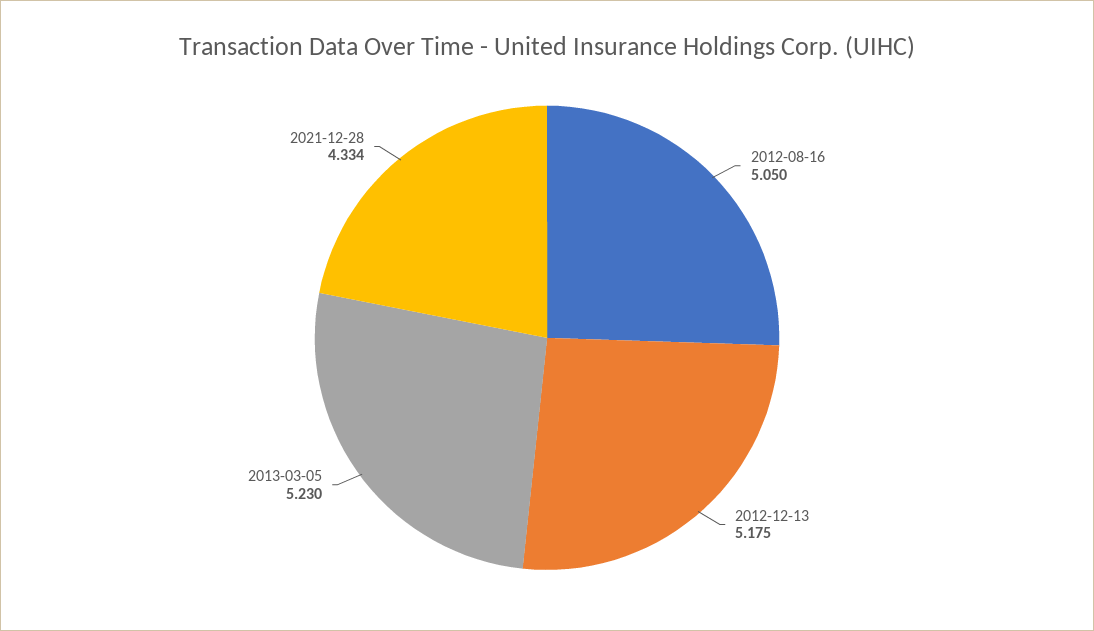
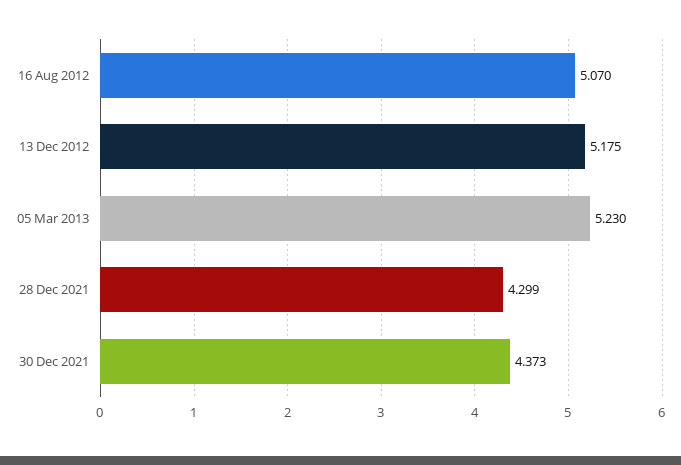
2012-08-16: 5.05 -> 5.07
2021-12-28: 4.334 -> 4.299
30 Dec 2021: none -> 4.373

